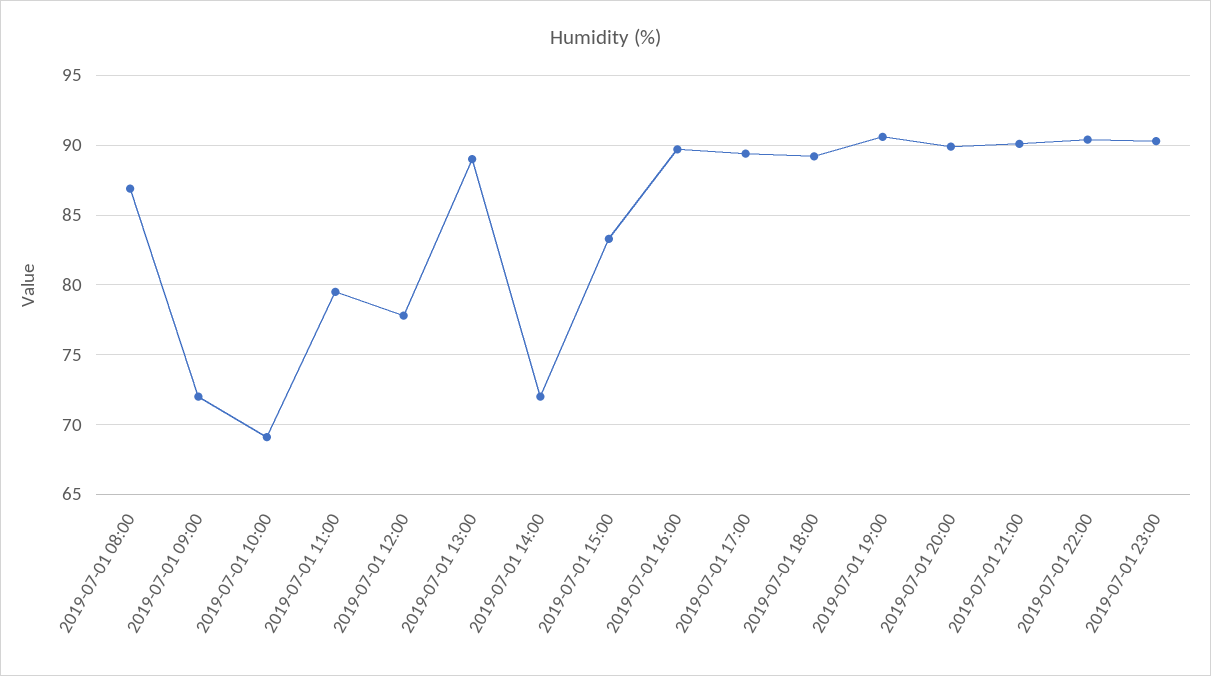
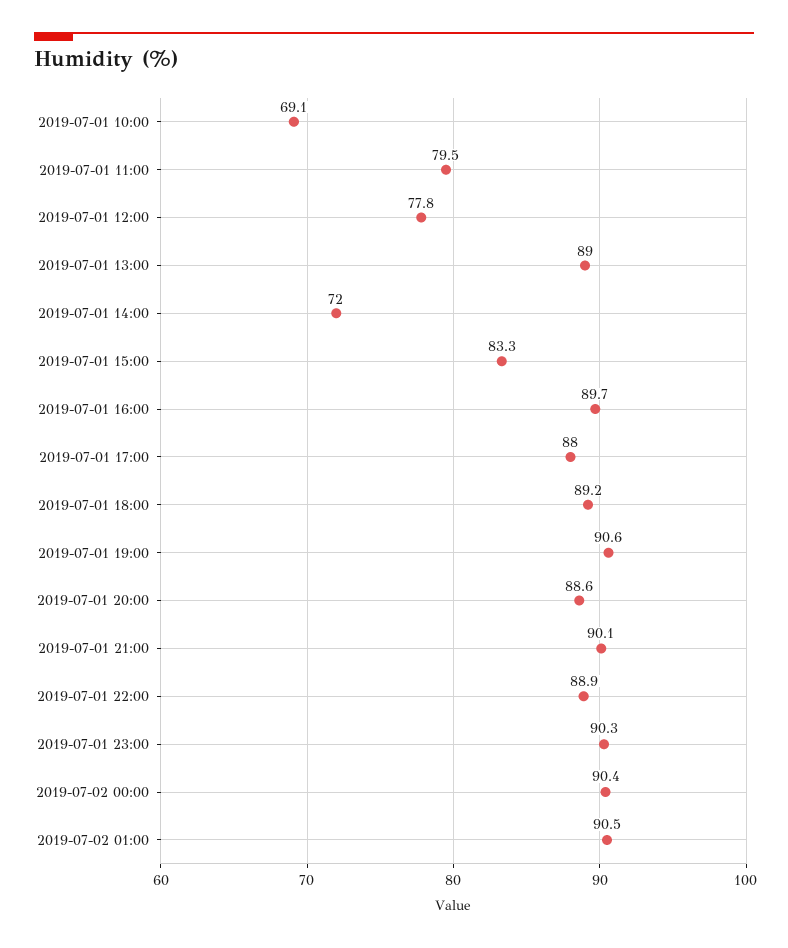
2019-07-01 08:00: 87 -> none
2019-07-01 09:00: 72 -> none
2019-07-01 17:00: 89.5 -> 88
2019-07-01 20:00: 90 -> 88.6
2019-07-01 22:00: 90.5 -> 88.9
2019-07-02 00:00: none -> 90.4
2019-07-02 01:00: none -> 90.5

